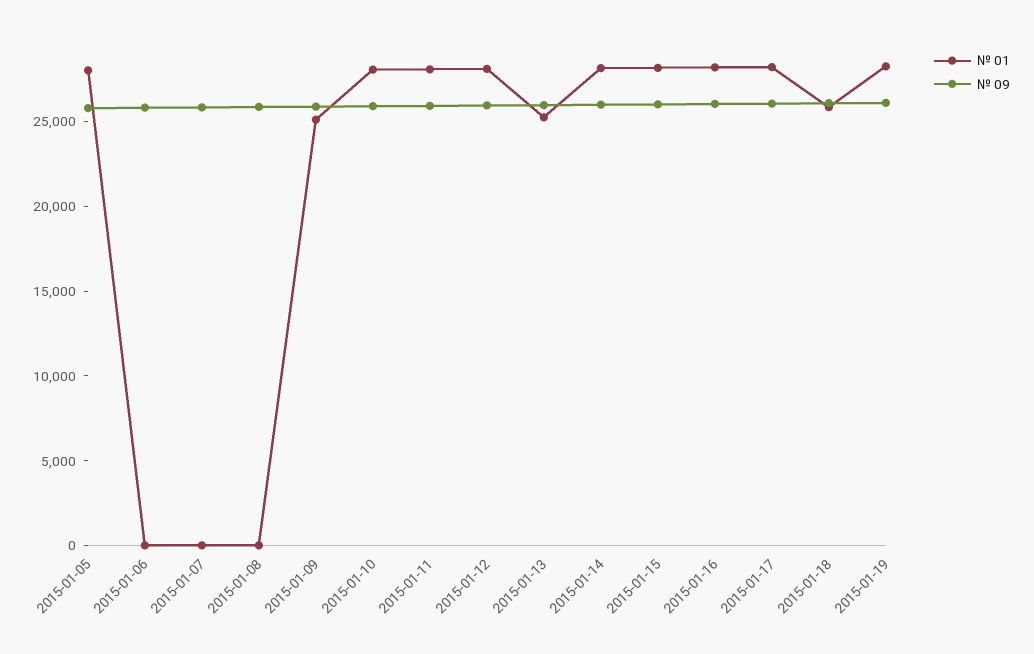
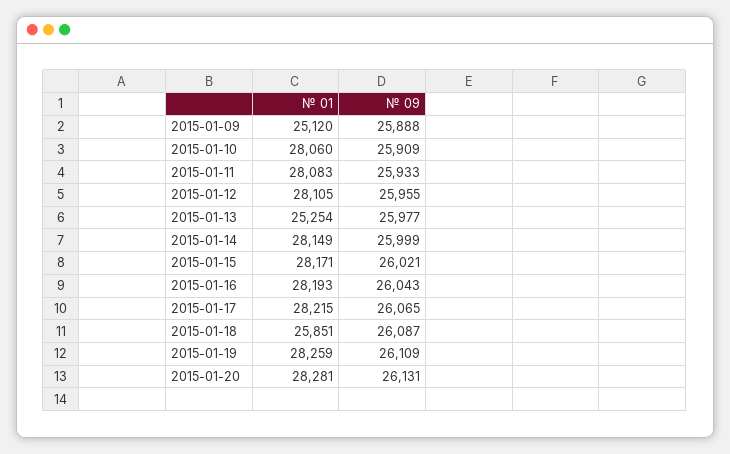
№ 01, 2015-01-05: 28000 -> none
№ 09, 2015-01-05: 26000 -> none
№ 01, 2015-01-06: 0 -> none
№ 09, 2015-01-06: 26000 -> none
№ 01, 2015-01-07: 0 -> none
№ 09, 2015-01-07: 26000 -> none
№ 01, 2015-01-08: 0 -> none
№ 09, 2015-01-08: 26000 -> none
№ 01, 2015-01-20: none -> 28281
№ 09, 2015-01-20: none -> 26131

